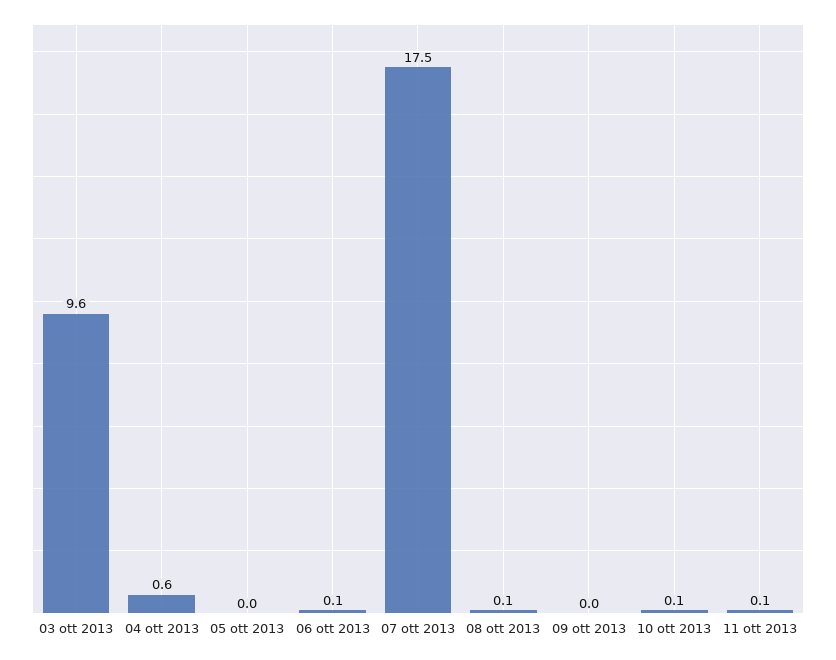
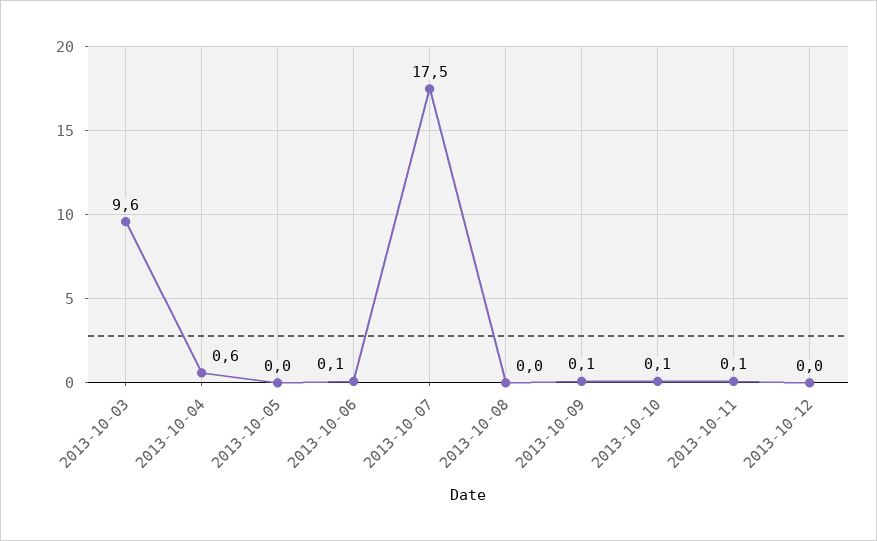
08 ott 2013: 0.1 -> 0
09 ott 2013: 0 -> 0.1
2013-10-12: none -> 0

